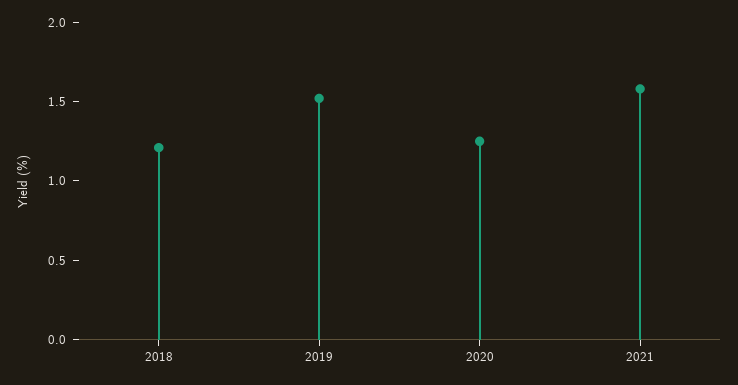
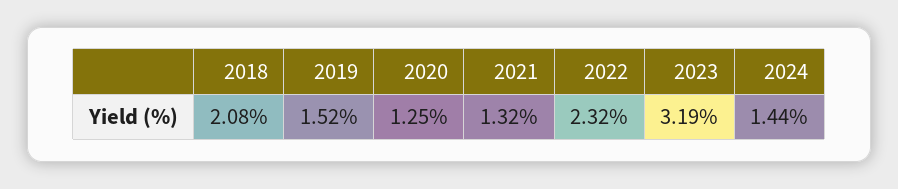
2018: 1.2 -> 2.08
2021: 1.6 -> 1.32
2022: none -> 2.32
2023: none -> 3.19
2024: none -> 1.44

